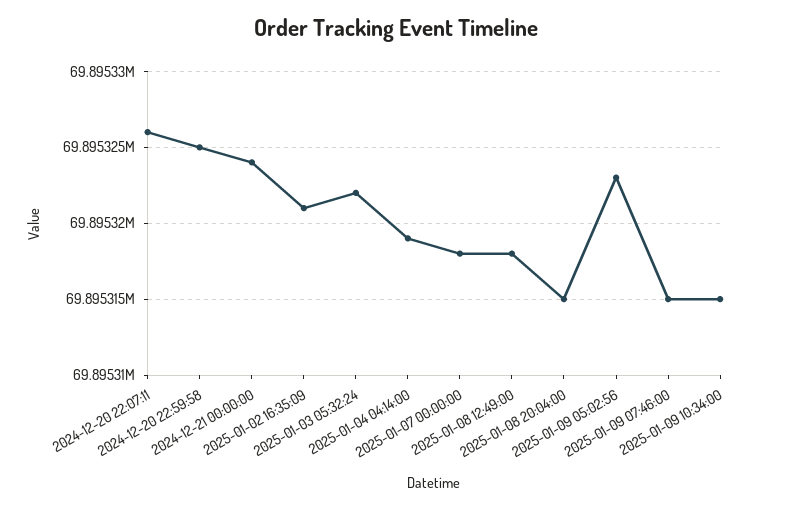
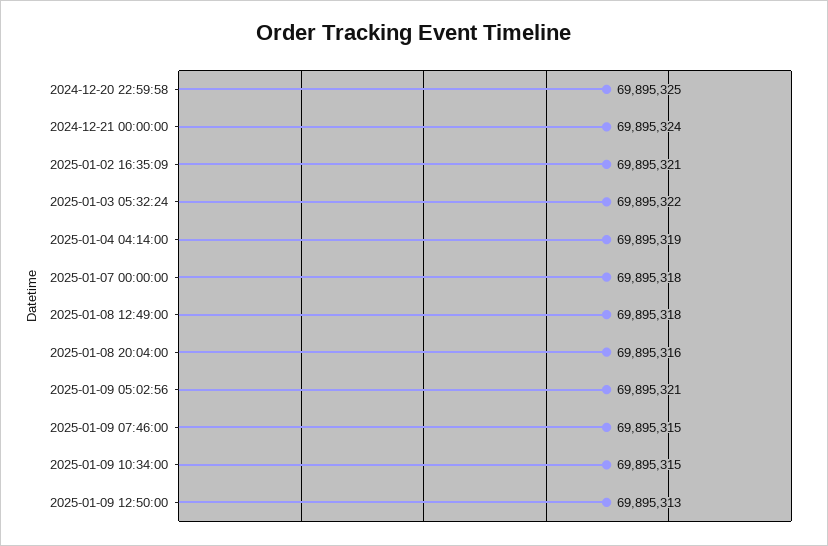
2024-12-20 22:07:11: 69895326 -> none
2025-01-08 20:04:00: 69895315 -> 69895316
2025-01-09 05:02:56: 69895323 -> 69895321
2025-01-09 12:50:00: none -> 69895313

